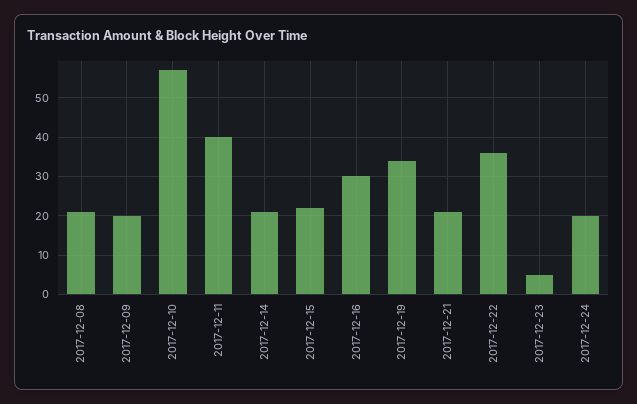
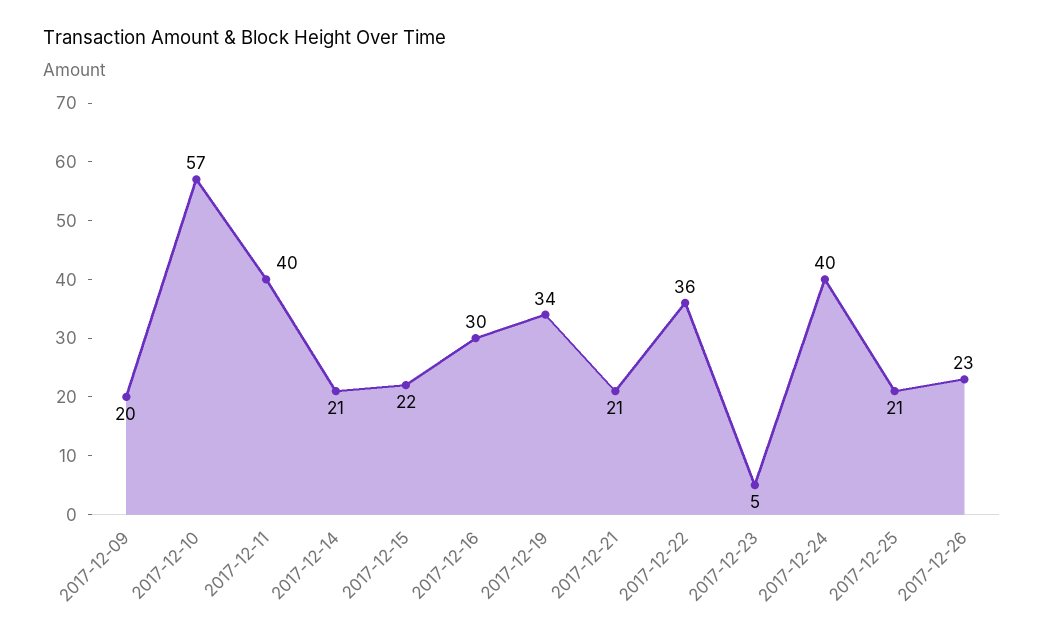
2017-12-08: 20 -> none
2017-12-24: 20 -> 40
2017-12-25: none -> 21
2017-12-26: none -> 23

